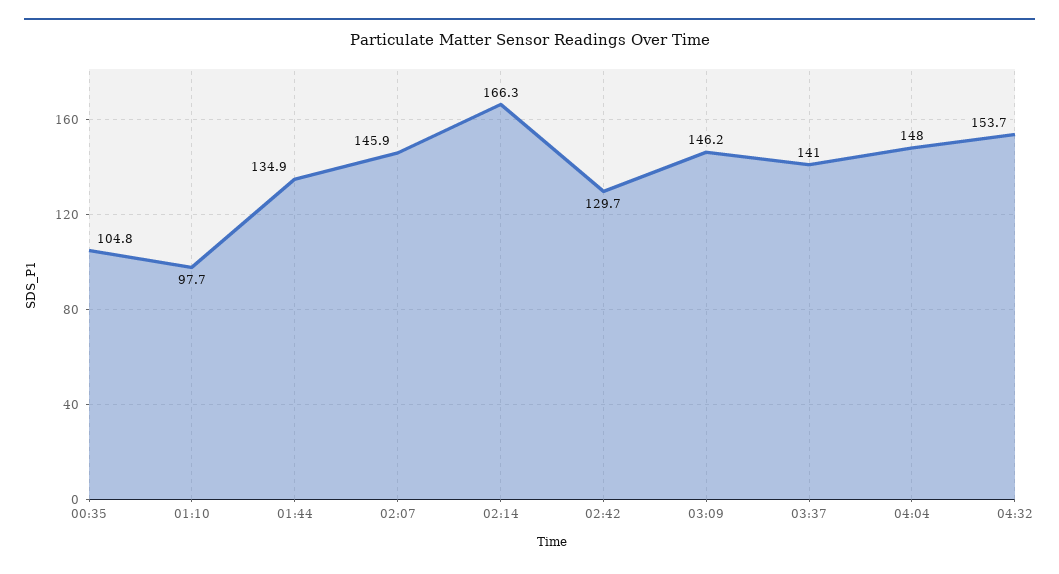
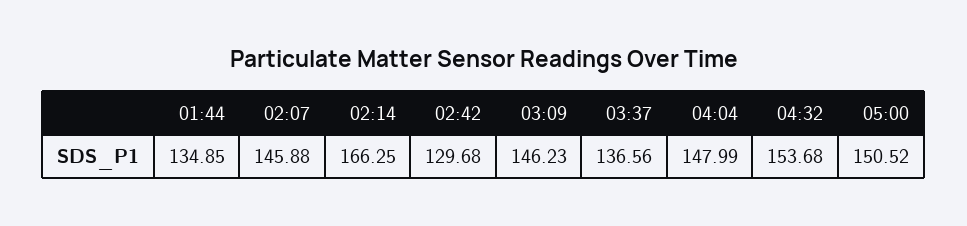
00:35: 104.8 -> none
01:10: 97.7 -> none
03:37: 141 -> 136.56
05:00: none -> 150.52

